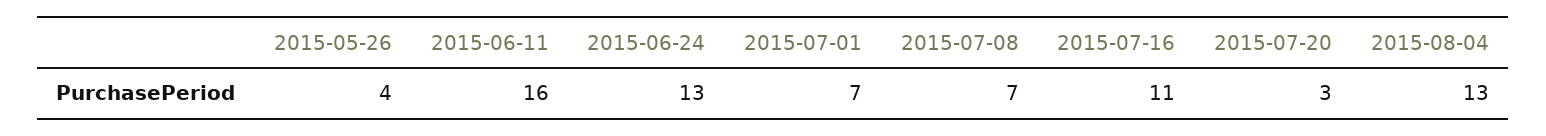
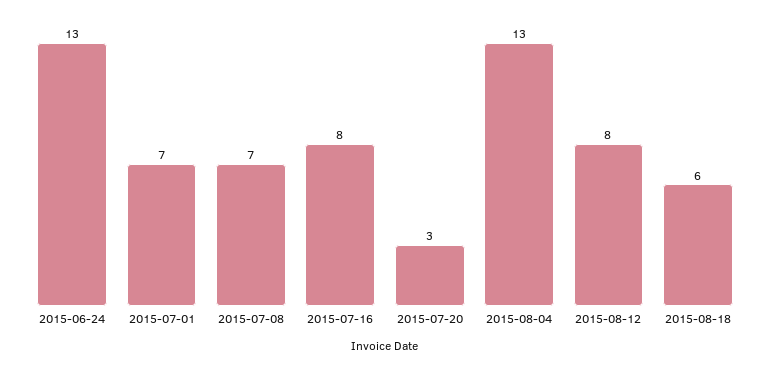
2015-05-26: 4 -> none
2015-06-11: 16 -> none
2015-07-16: 11 -> 8
2015-08-12: none -> 8
2015-08-18: none -> 6

